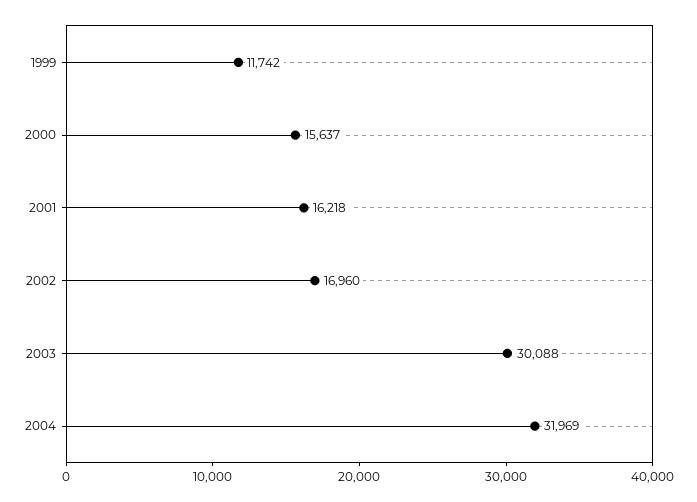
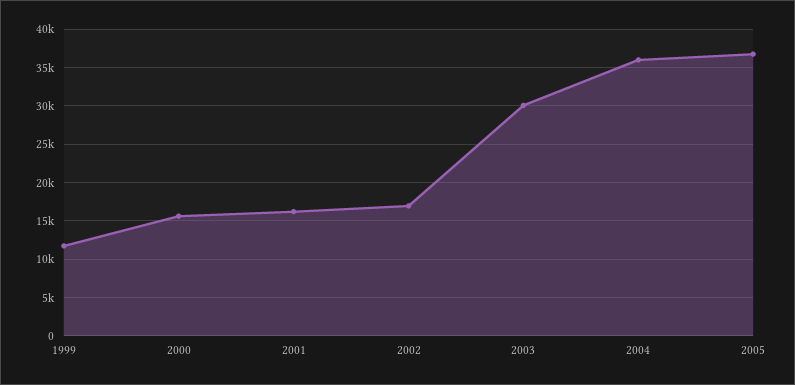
2004: 31969 -> 36000
2005: none -> 37000

